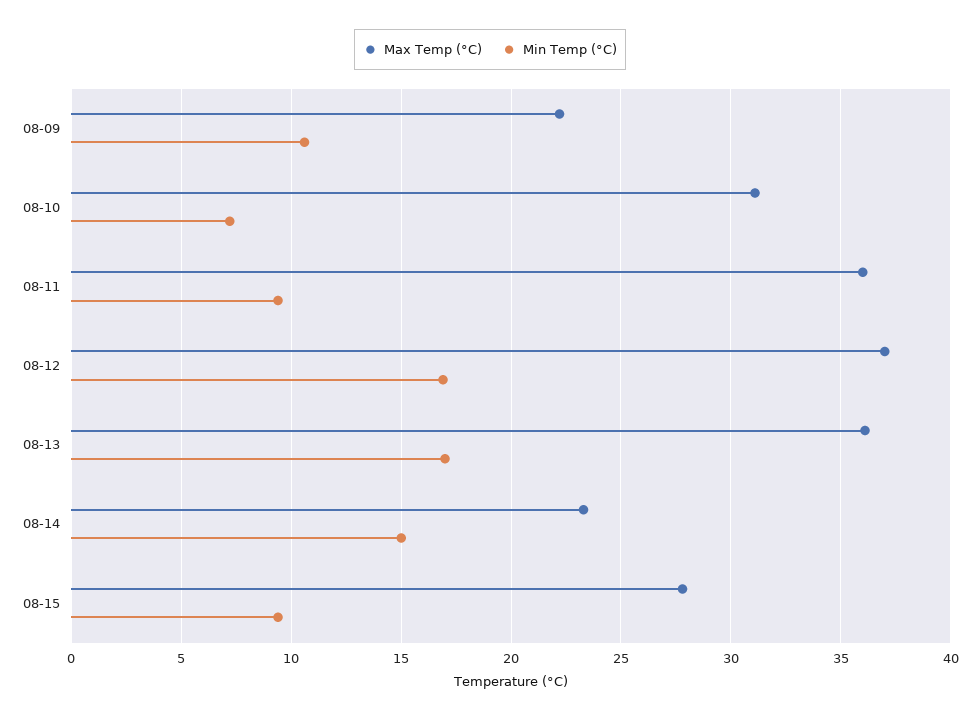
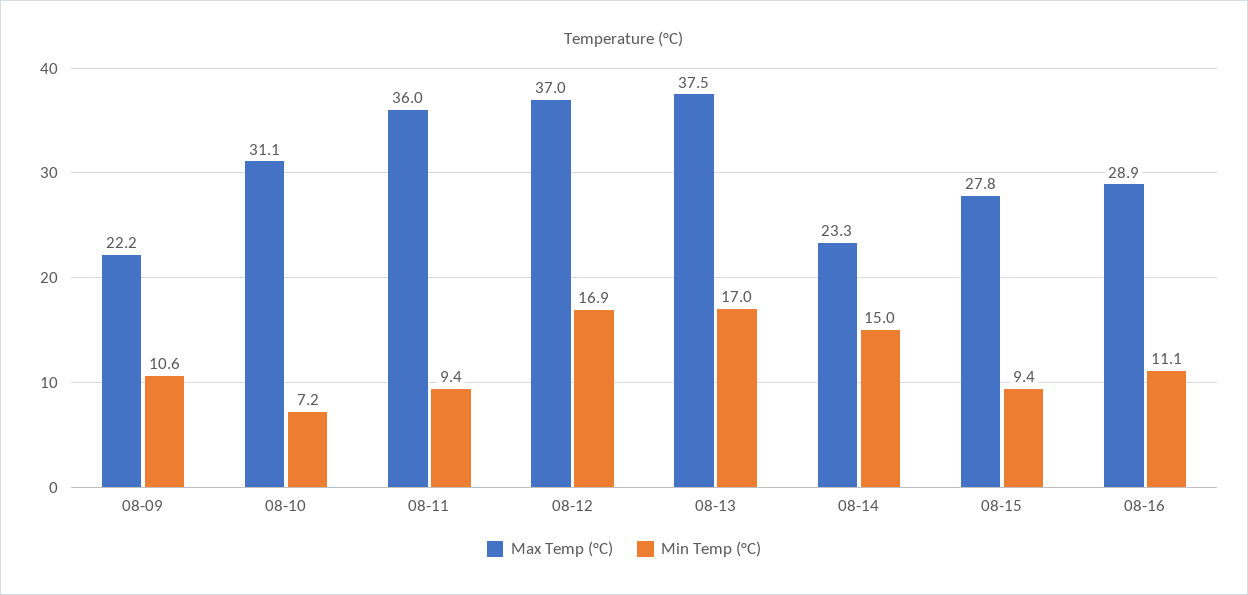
Max Temp (°C), 08-13: 36 -> 37.5
Max Temp (°C), 08-16: none -> 28.9
Min Temp (°C), 08-16: none -> 11.1

